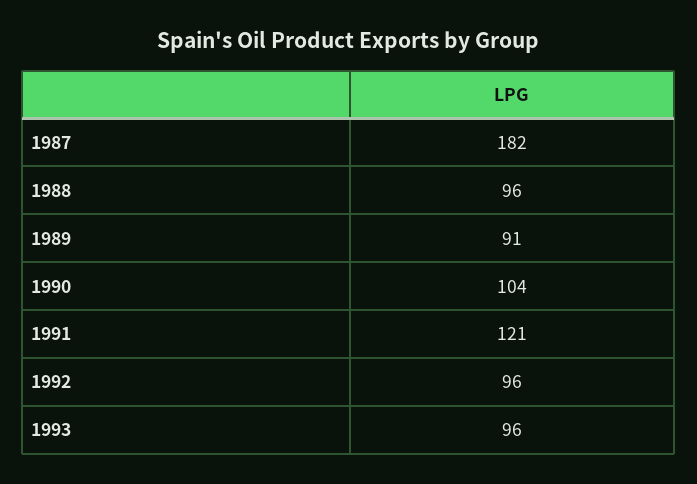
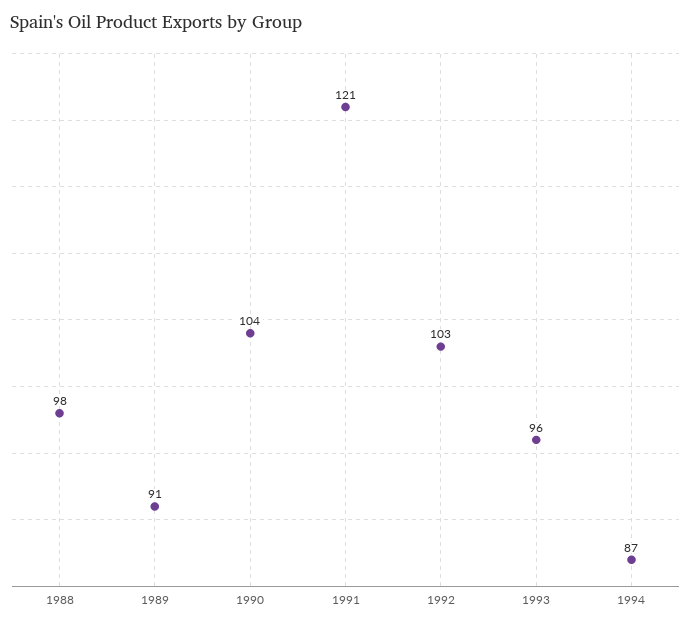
1987: 182 -> none
1988: 96 -> 98
1992: 96 -> 103
1994: none -> 87

